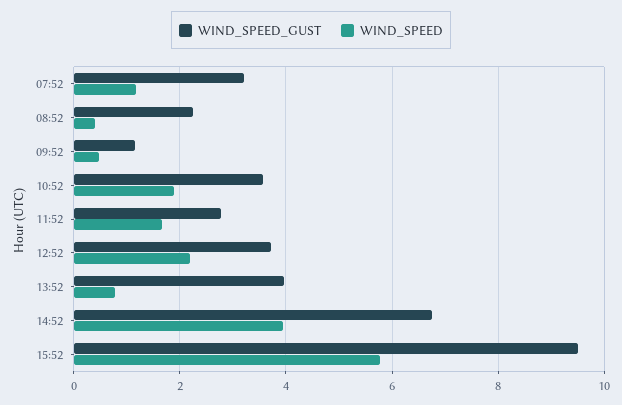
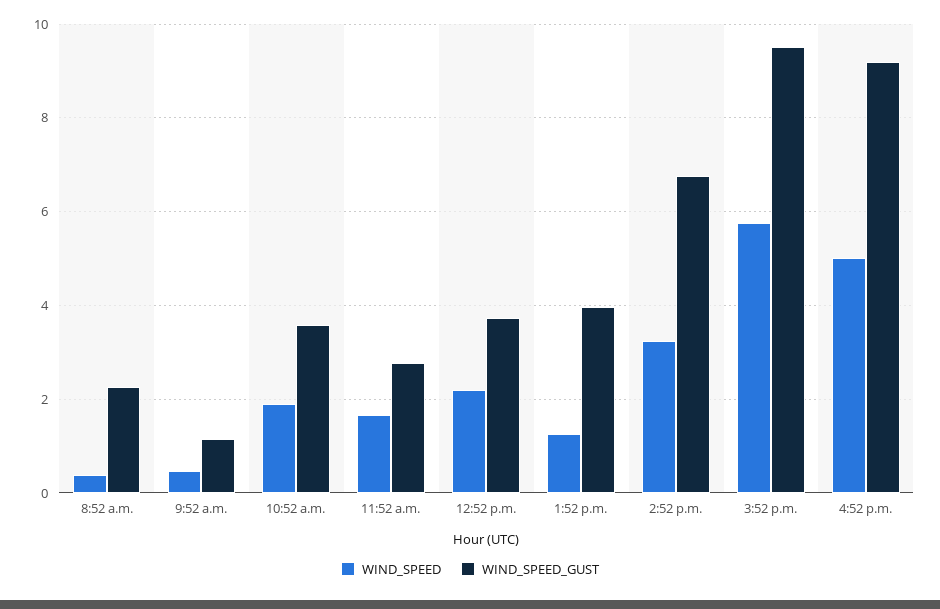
WIND_SPEED_GUST, 07:52: 3.2 -> none
WIND_SPEED, 07:52: 1.2 -> none
WIND_SPEED, 13:52: 0.8 -> 1.2
WIND_SPEED, 14:52: 4 -> 3.2
WIND_SPEED, 4:52 p.m.: none -> 5
WIND_SPEED_GUST, 4:52 p.m.: none -> 9.2

